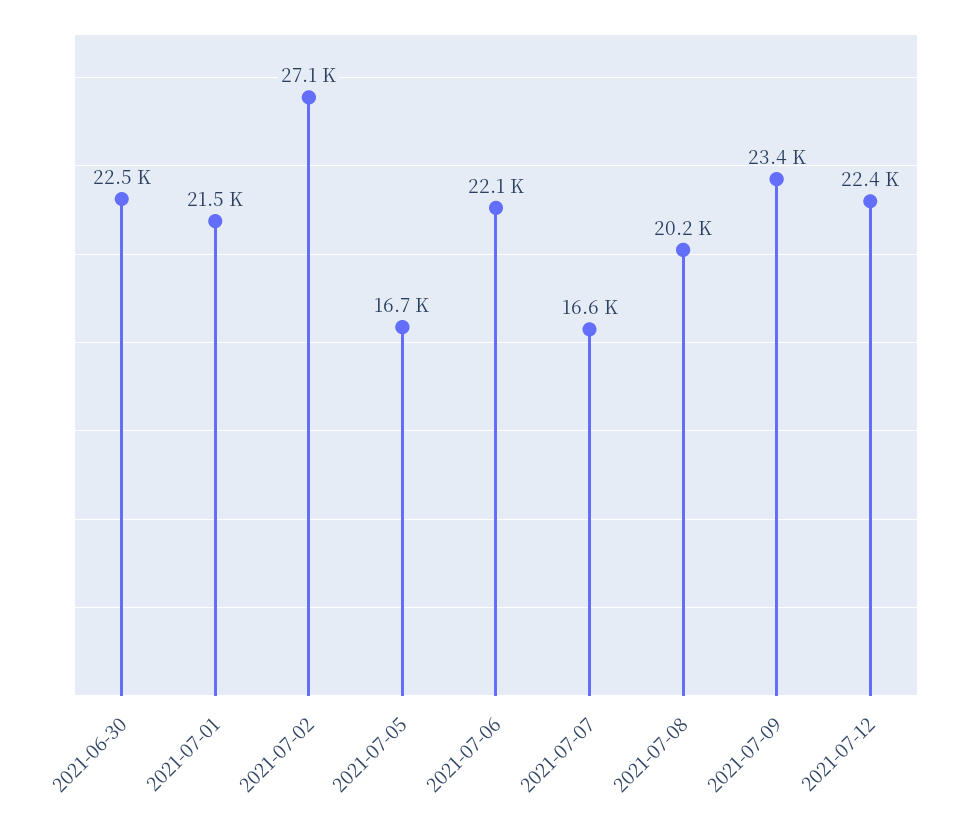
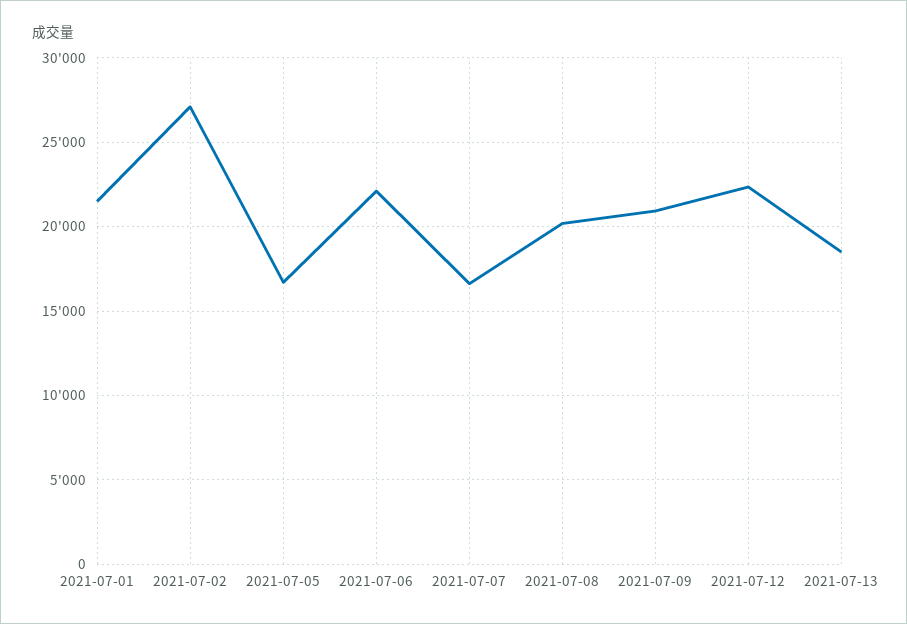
2021-06-30: 22500 -> none
2021-07-09: 23400 -> 21000
2021-07-13: none -> 18500

